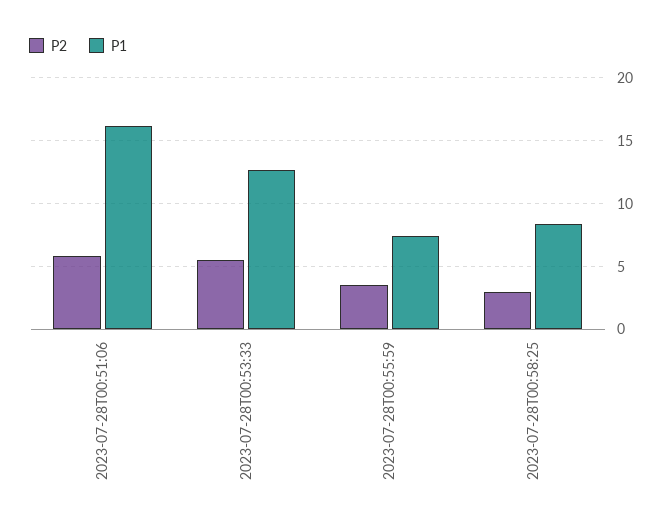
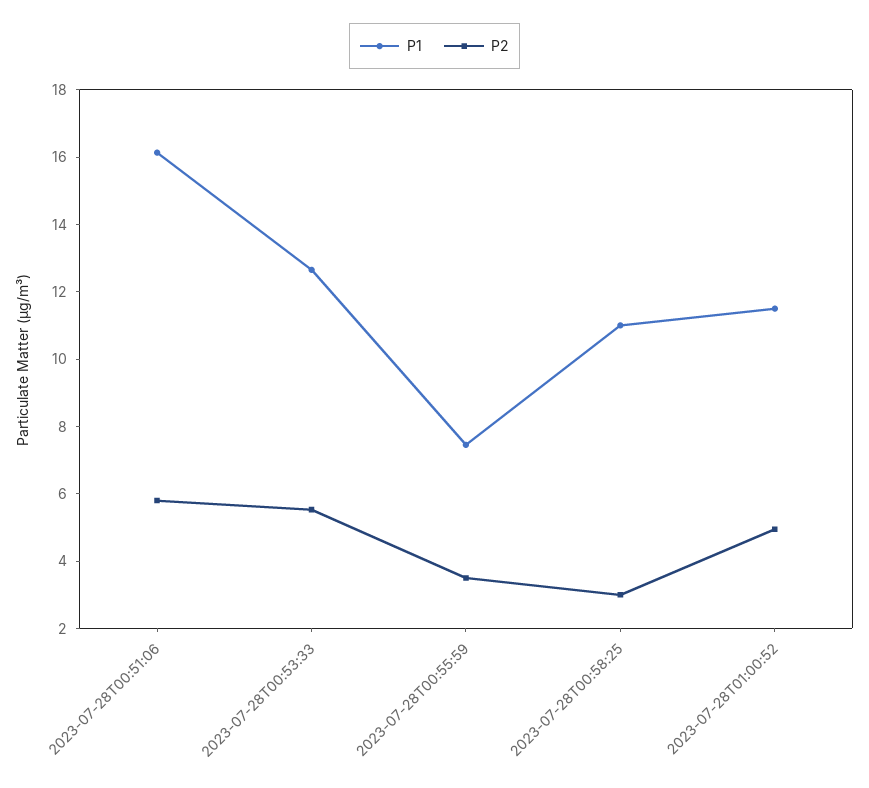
P1, 2023-07-28T00:58:25: 8.5 -> 11
P1, 2023-07-28T01:00:52: none -> 11.5
P2, 2023-07-28T01:00:52: none -> 5

